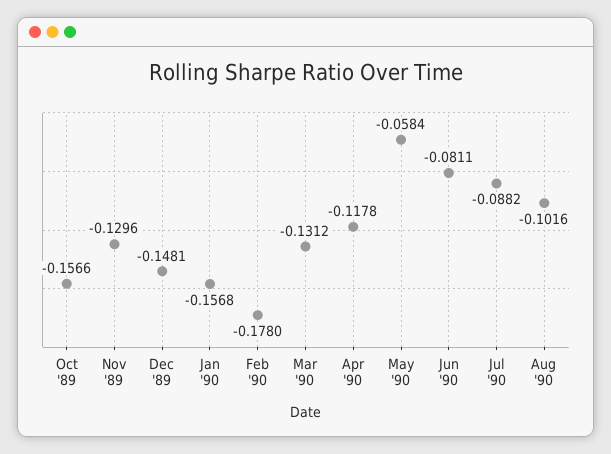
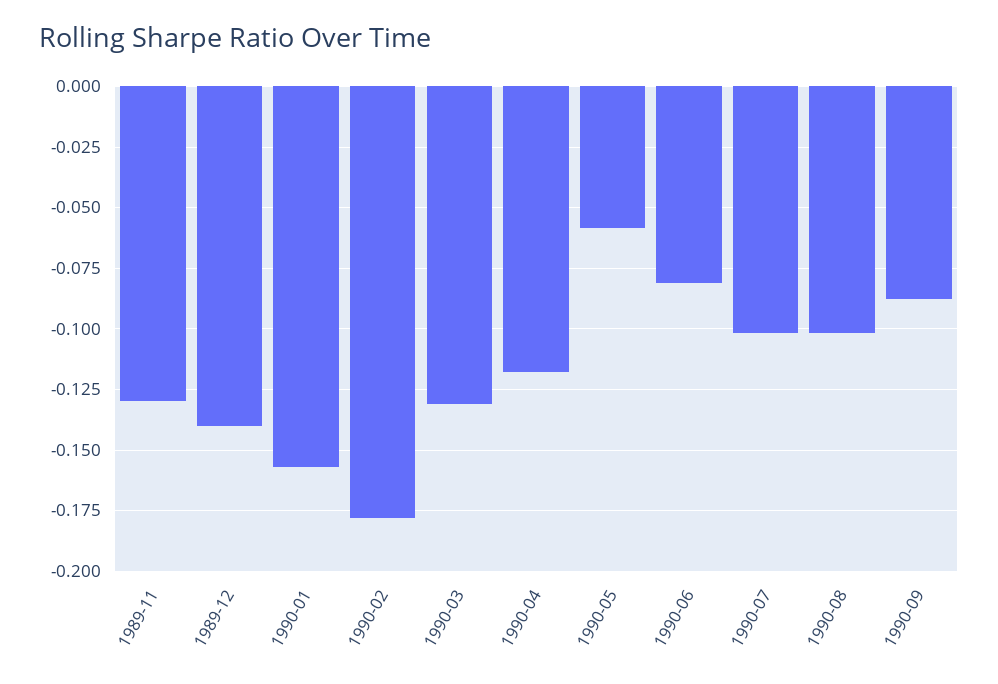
Oct '89: -0.1566 -> none
Dec '89: -0.1481 -> -0.14
Jul '90: -0.0882 -> -0.1025
1990-09: none -> -0.0875

